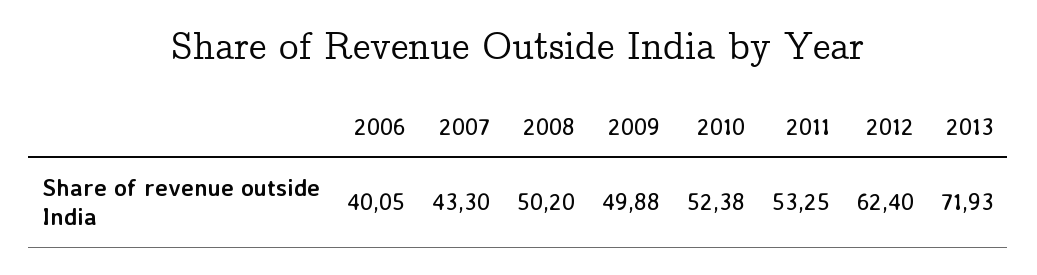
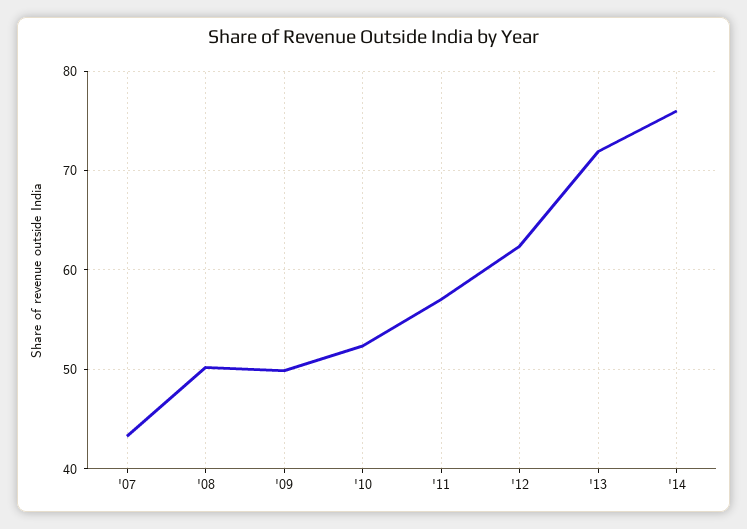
2006: 40.05 -> none
2011: 53.25 -> 57
'14: none -> 76

